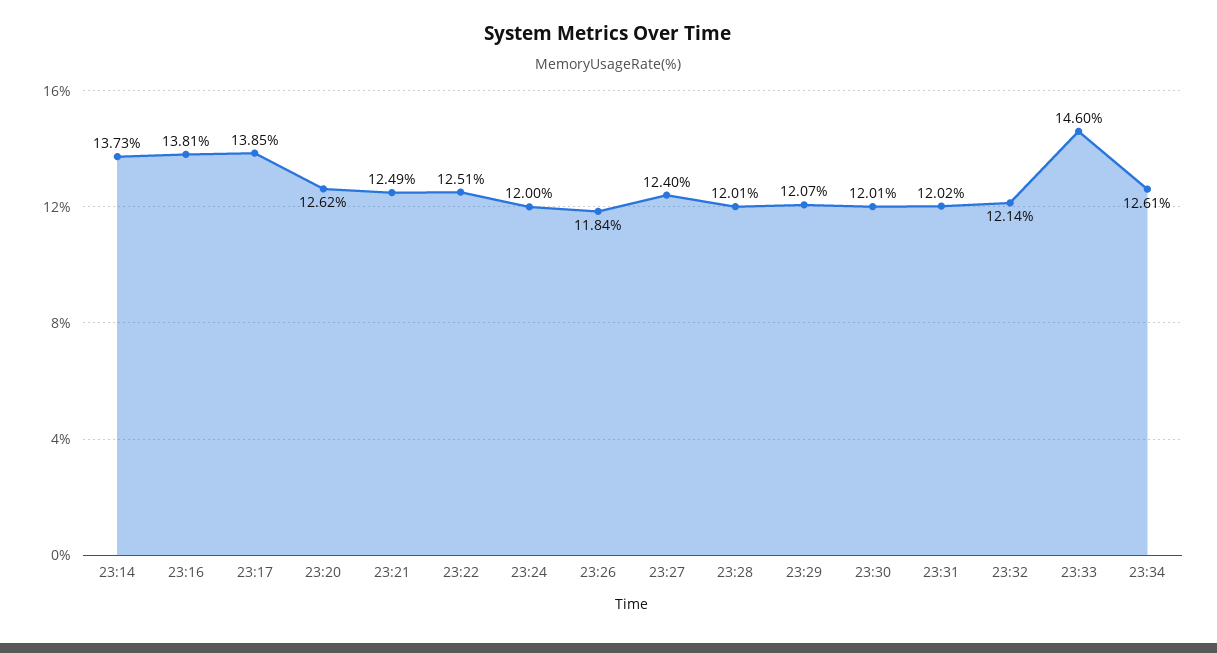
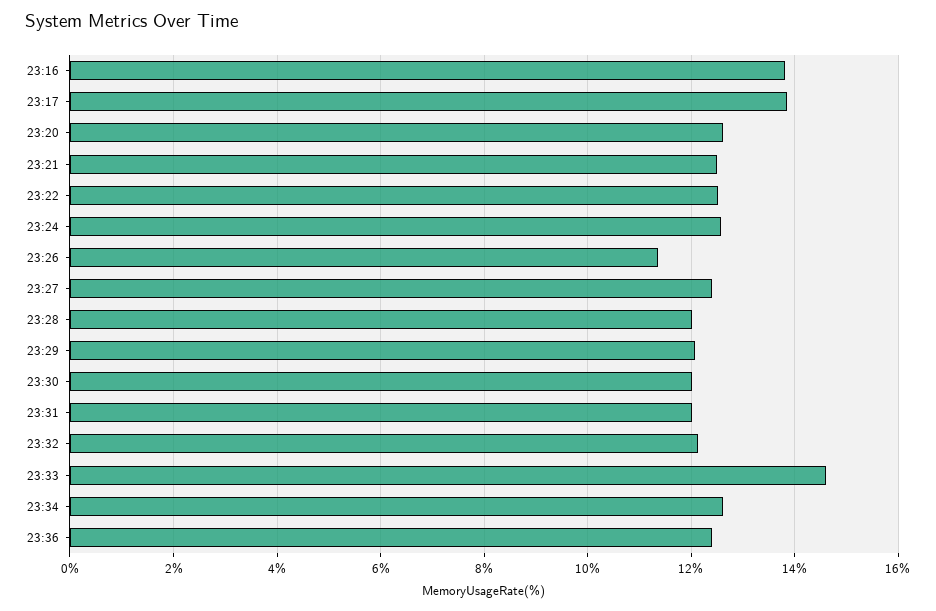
23:14: 13.73 -> none
23:24: 12 -> 12.6
23:26: 11.84 -> 11.4
23:36: none -> 12.4

